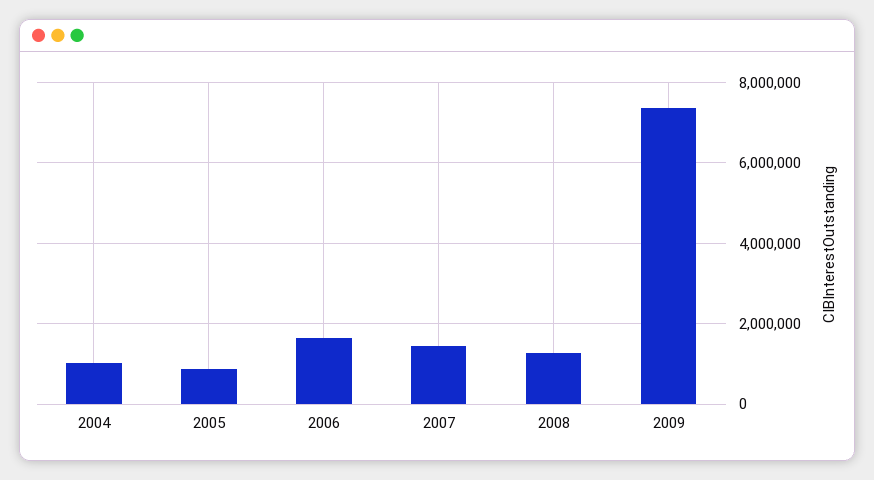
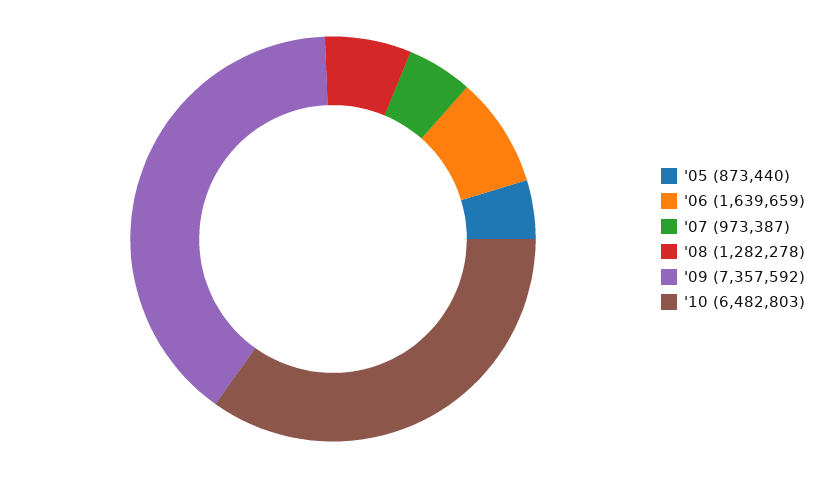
2004: 1000000 -> none
2007: 1400000 -> 973387
'10: none -> 6482803

